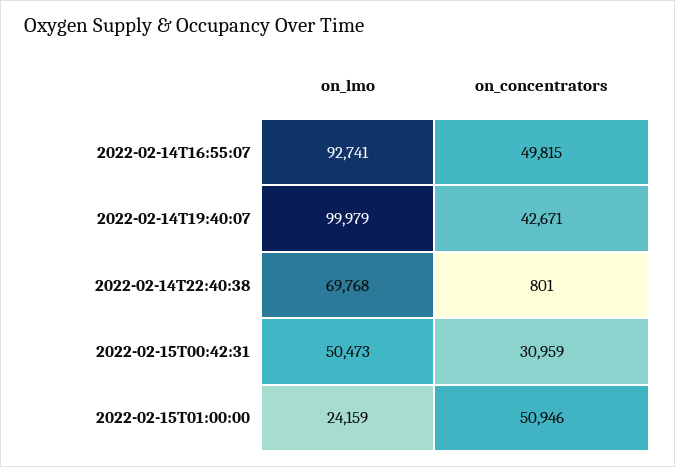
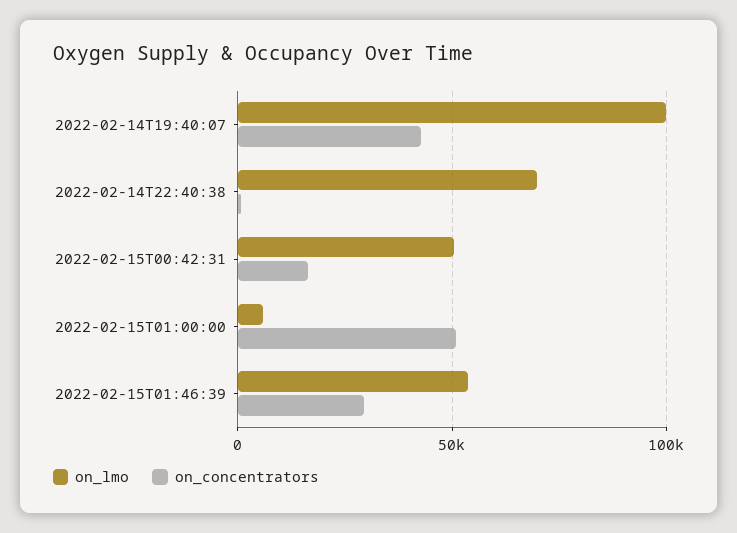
on_lmo, 2022-02-14T16:55:07: 92741 -> none
on_concentrators, 2022-02-14T16:55:07: 49815 -> none
on_concentrators, 2022-02-15T00:42:31: 30959 -> 15000
on_lmo, 2022-02-15T01:00:00: 24159 -> 5000
on_lmo, 2022-02-15T01:46:39: none -> 55000
on_concentrators, 2022-02-15T01:46:39: none -> 30000

